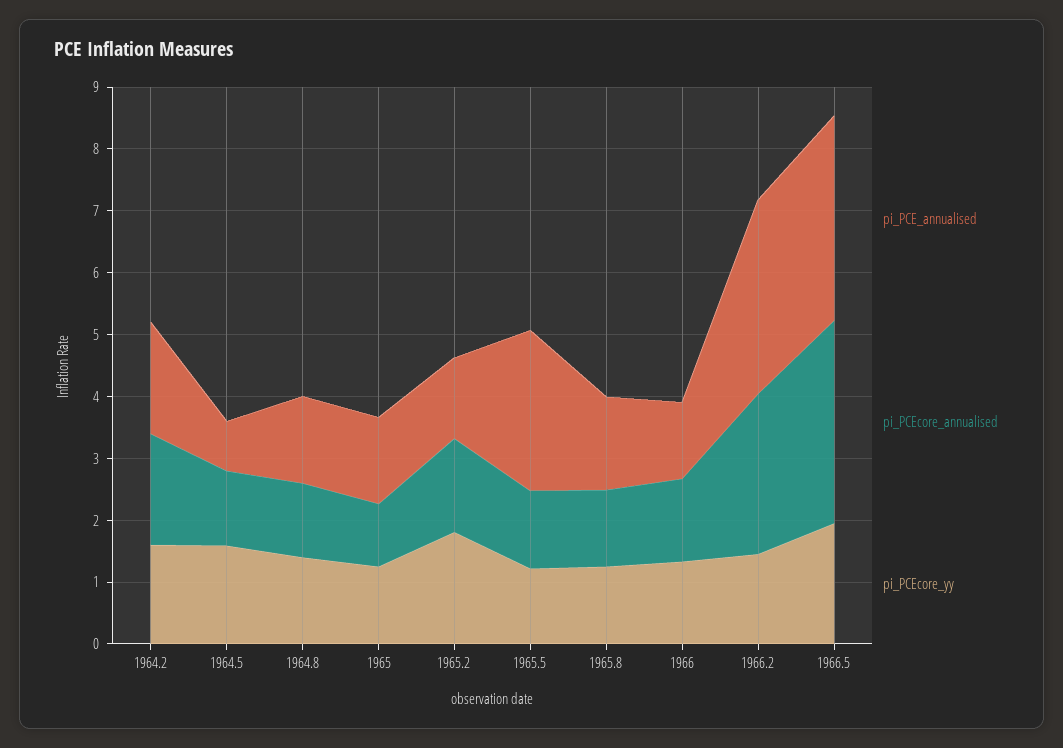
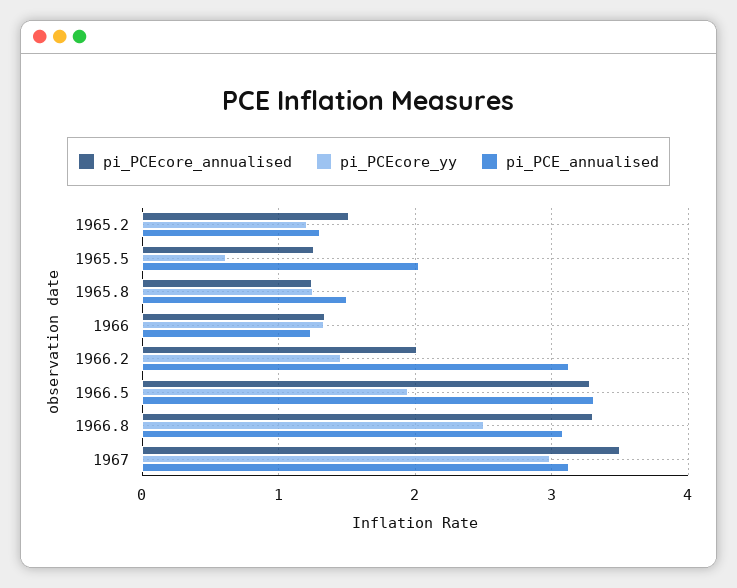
pi_PCE_annualised, 1964.2: 1.8 -> none
pi_PCEcore_annualised, 1964.2: 1.8 -> none
pi_PCEcore_yy, 1964.2: 1.6 -> none
pi_PCE_annualised, 1964.5: 0.8 -> none
pi_PCEcore_annualised, 1964.5: 1.2 -> none
pi_PCEcore_yy, 1964.5: 1.6 -> none
pi_PCE_annualised, 1964.8: 1.4 -> none
pi_PCEcore_annualised, 1964.8: 1.2 -> none
pi_PCEcore_yy, 1964.8: 1.4 -> none
pi_PCE_annualised, 1965: 1.4 -> none
pi_PCEcore_annualised, 1965: 1 -> none
pi_PCEcore_yy, 1965: 1.2 -> none
pi_PCEcore_yy, 1965.2: 1.8 -> 1.2
pi_PCE_annualised, 1965.5: 2.6 -> 2
pi_PCEcore_yy, 1965.5: 1.2 -> 0.6
pi_PCEcore_annualised, 1966.2: 2.6 -> 2
pi_PCEcore_annualised, 1966.8: none -> 3.3
pi_PCEcore_yy, 1966.8: none -> 2.5
pi_PCE_annualised, 1966.8: none -> 3.1
pi_PCEcore_annualised, 1967: none -> 3.5
pi_PCEcore_yy, 1967: none -> 3
pi_PCE_annualised, 1967: none -> 3.1

